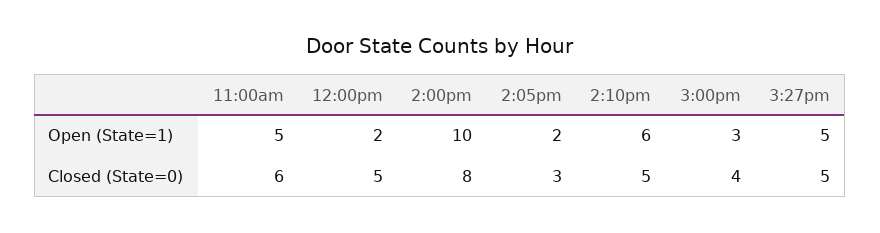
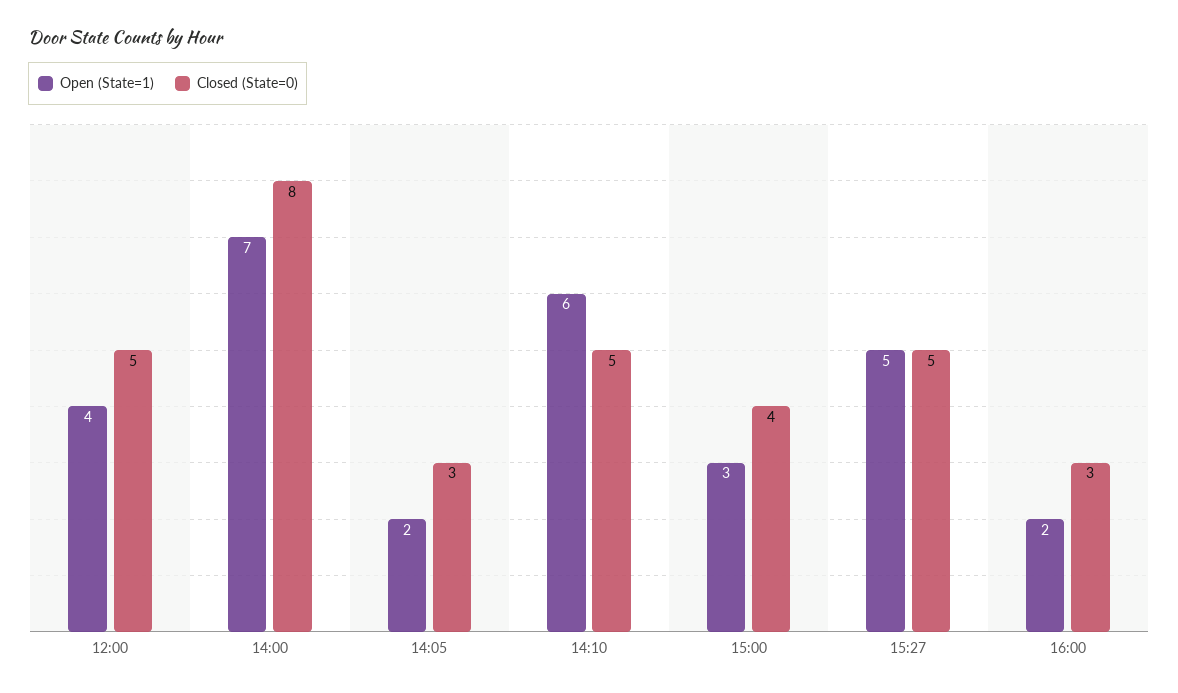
Open (State=1), 11:00am: 5 -> none
Open (State=1), 12:00pm: 2 -> 4
Open (State=1), 2:00pm: 10 -> 7
Closed (State=0), 11:00am: 6 -> none
Open (State=1), 16:00: none -> 2
Closed (State=0), 16:00: none -> 3

